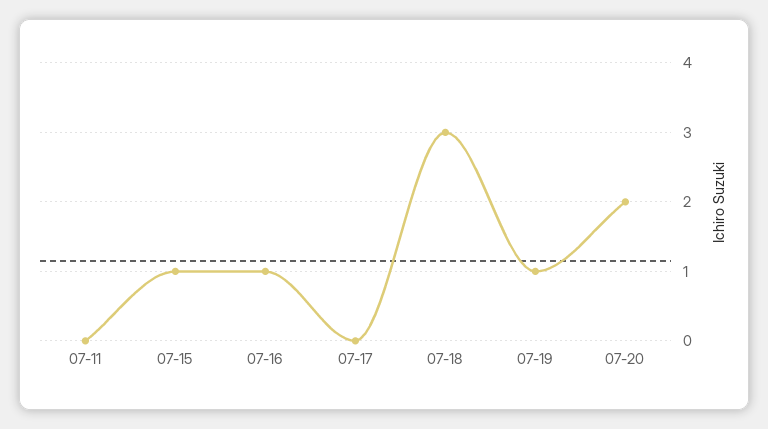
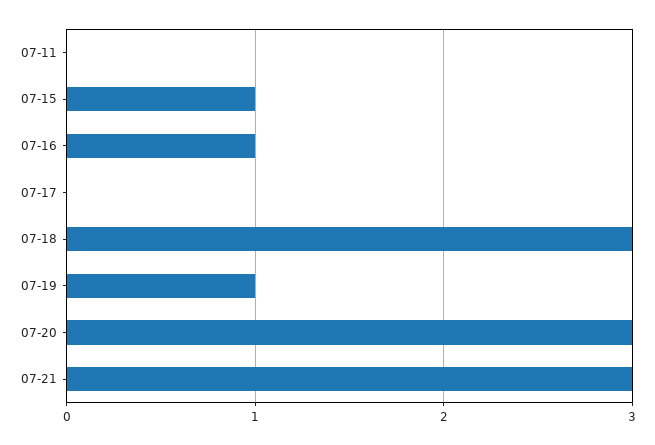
07-20: 2 -> 3
07-21: none -> 3

